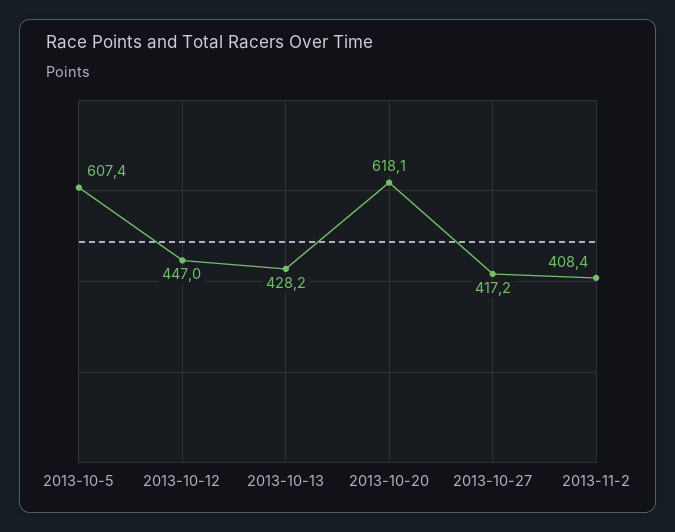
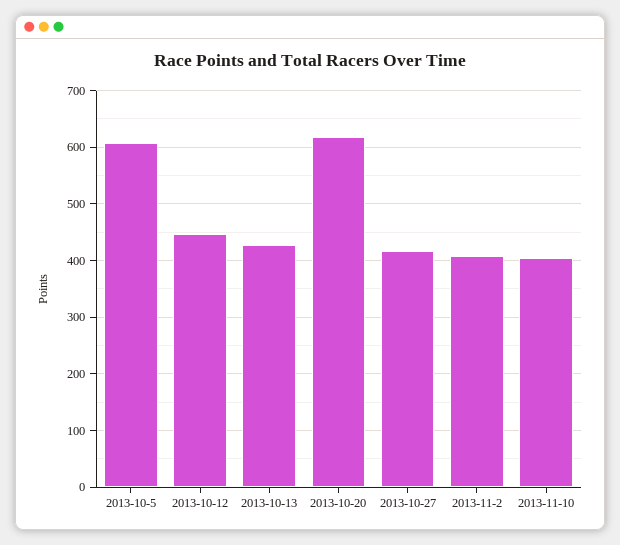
2013-11-10: none -> 400

